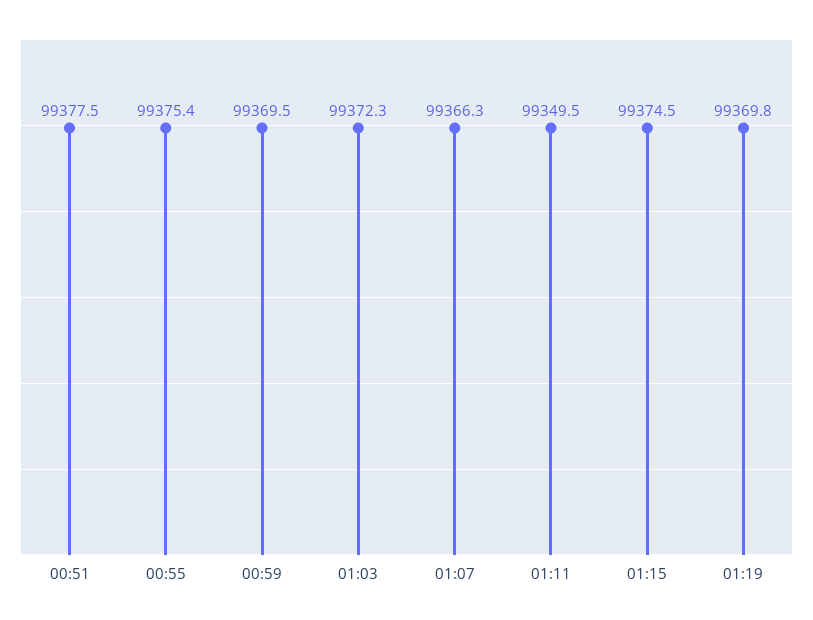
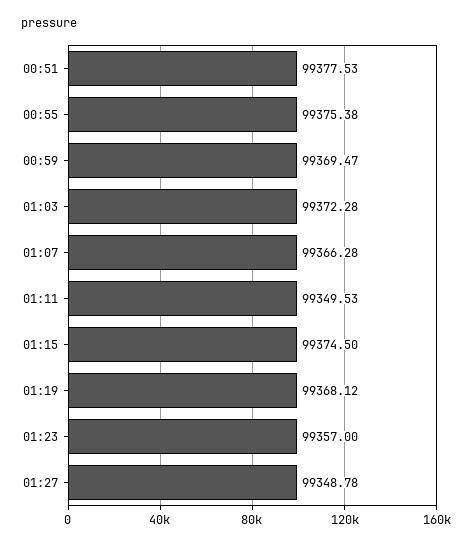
01:19: 99369.8 -> 99368.12
01:23: none -> 99357
01:27: none -> 99348.78

